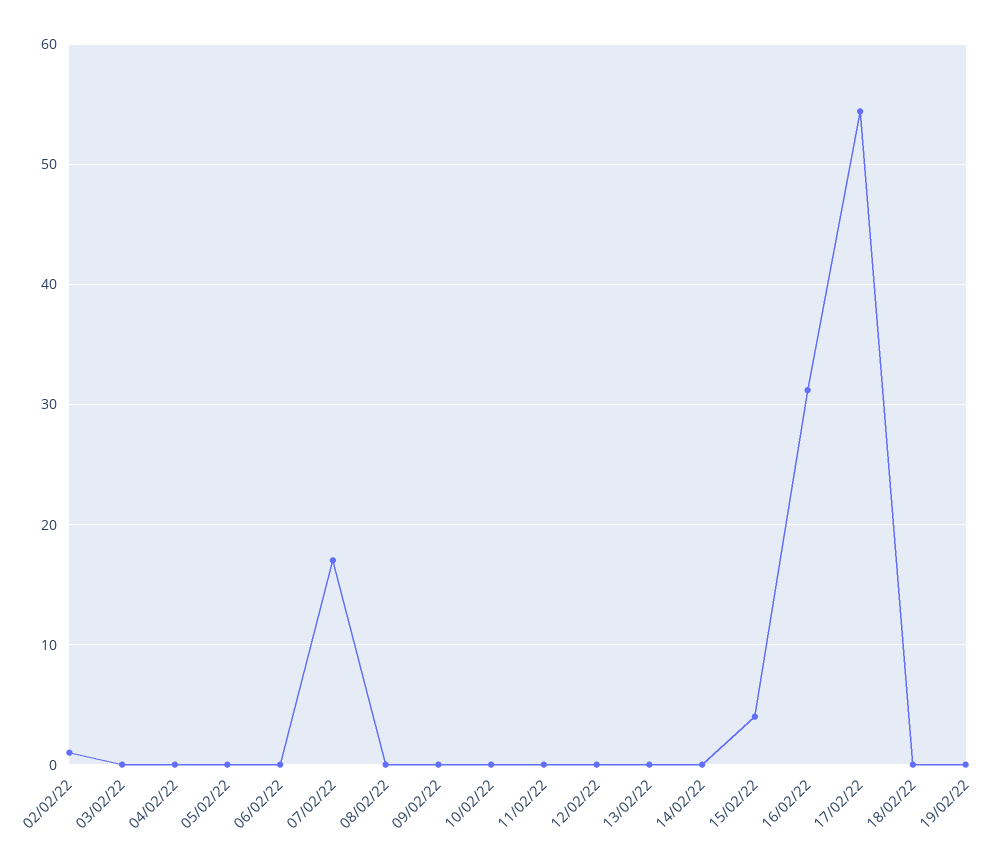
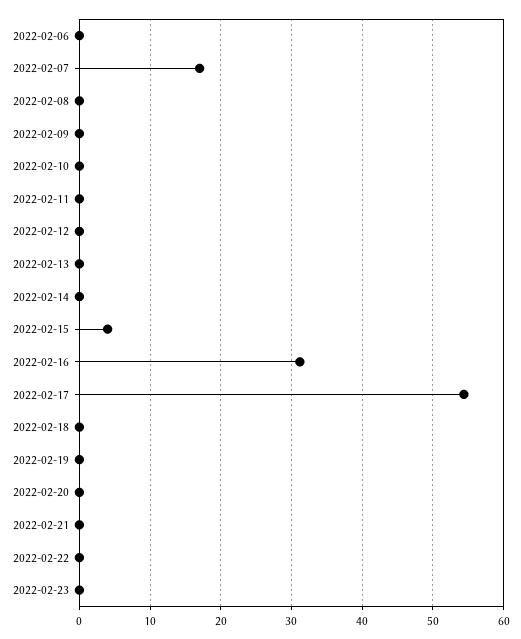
02/02/22: 1 -> none
03/02/22: 0 -> none
04/02/22: 0 -> none
05/02/22: 0 -> none
2022-02-20: none -> 0
2022-02-21: none -> 0
2022-02-22: none -> 0
2022-02-23: none -> 0

